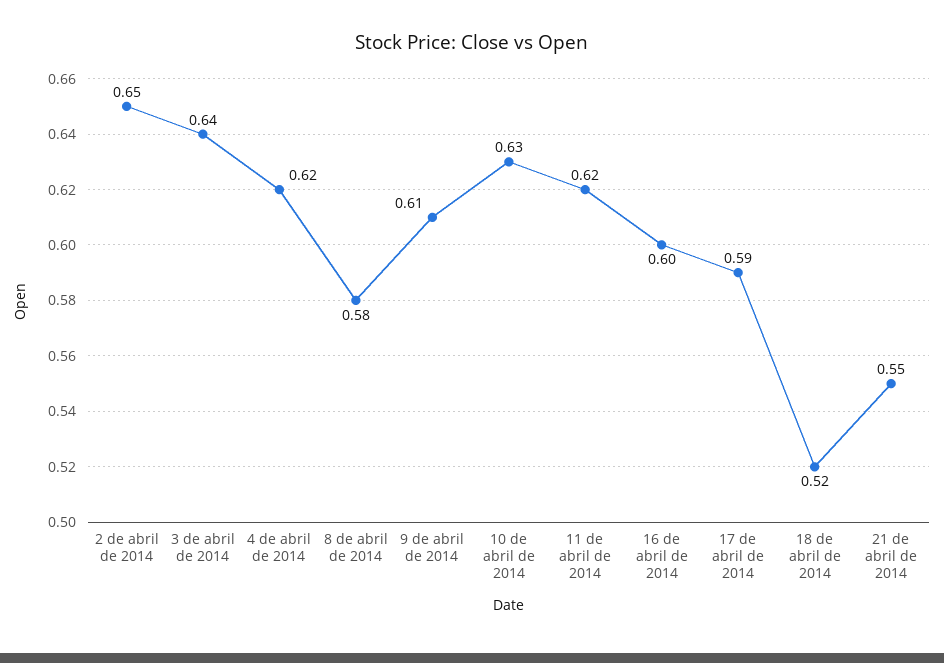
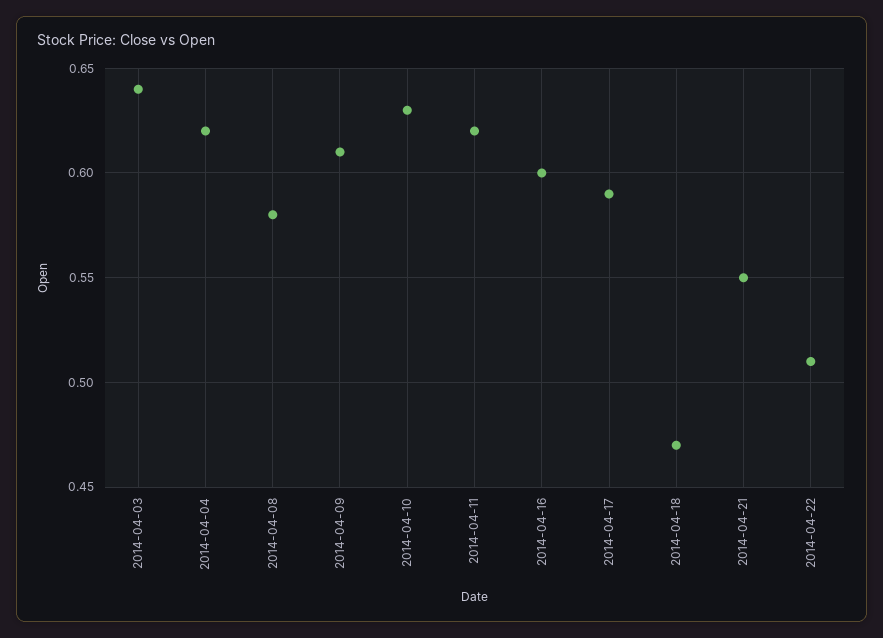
2 de abril de 2014: 0.65 -> none
18 de abril de 2014: 0.52 -> 0.47
2014-04-22: none -> 0.51

